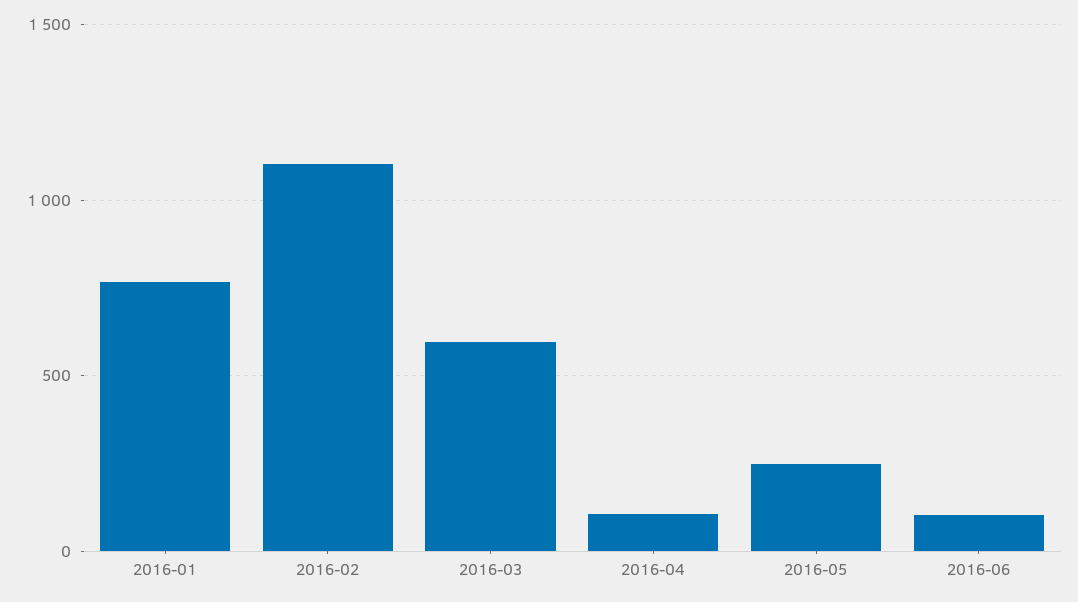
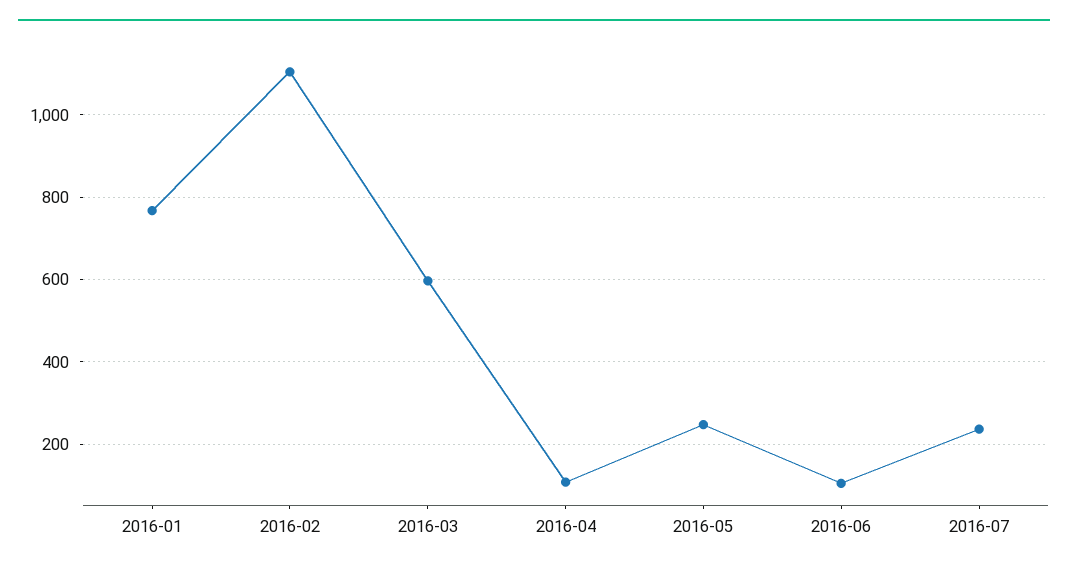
2016-07: none -> 240

